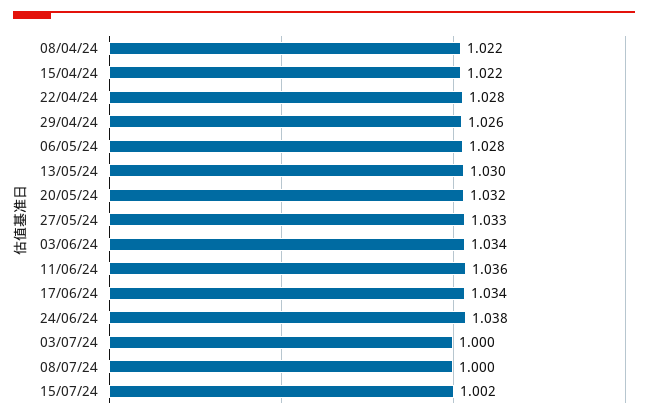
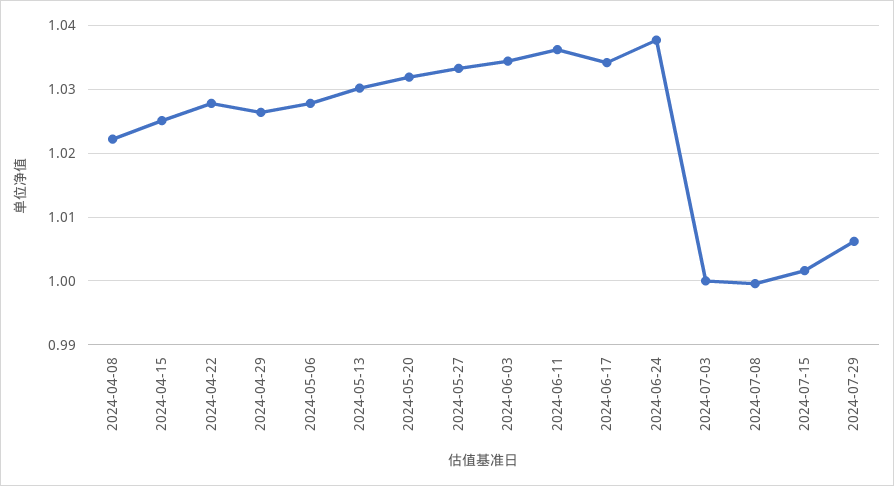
15/04/24: 1.022 -> 1.025
2024-07-29: none -> 1.006

